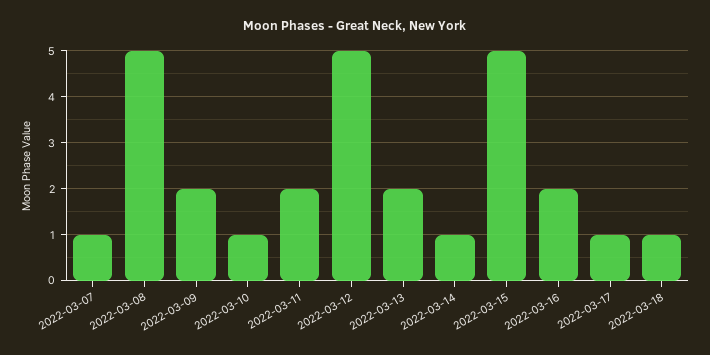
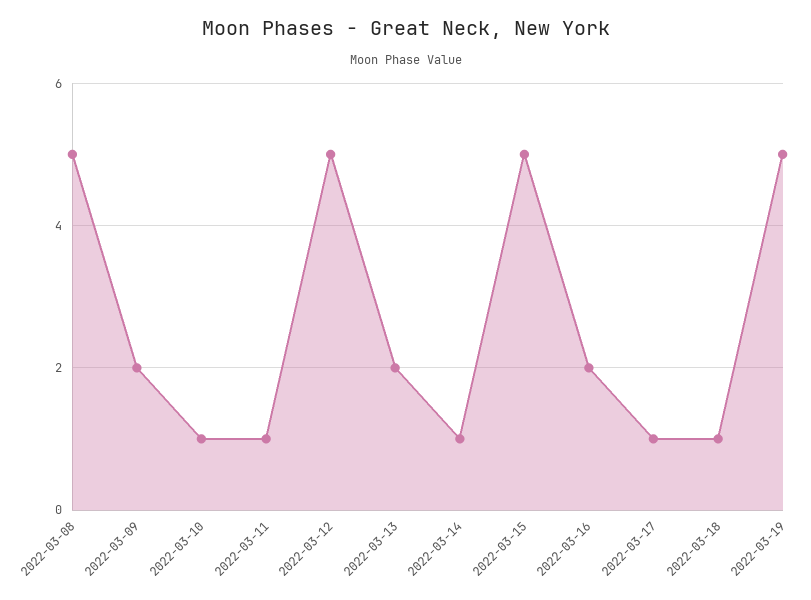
2022-03-07: 1 -> none
2022-03-11: 2 -> 1
2022-03-19: none -> 5

